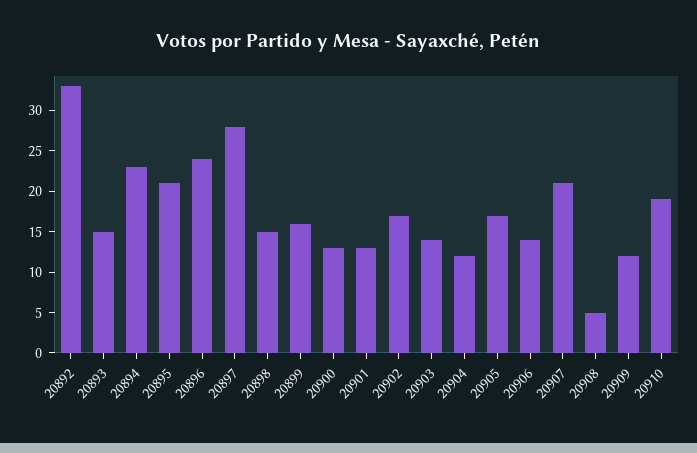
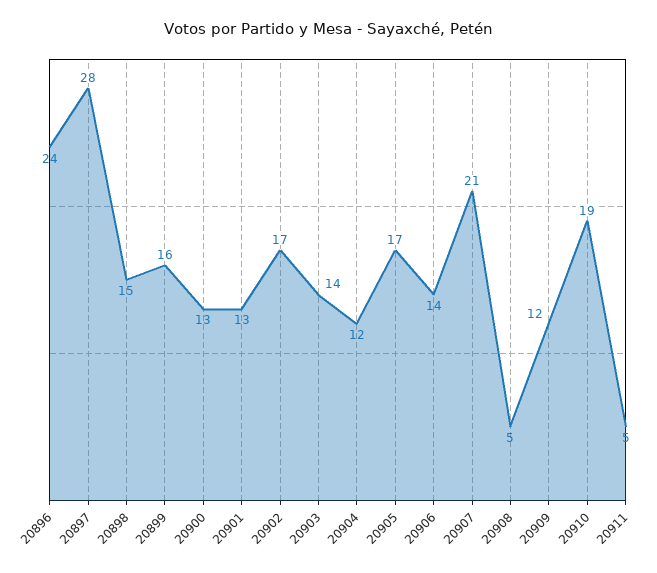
20892: 33 -> none
20893: 15 -> none
20894: 23 -> none
20895: 21 -> none
20911: none -> 5

